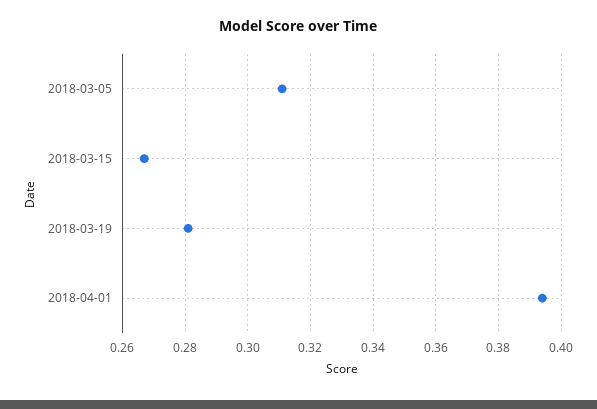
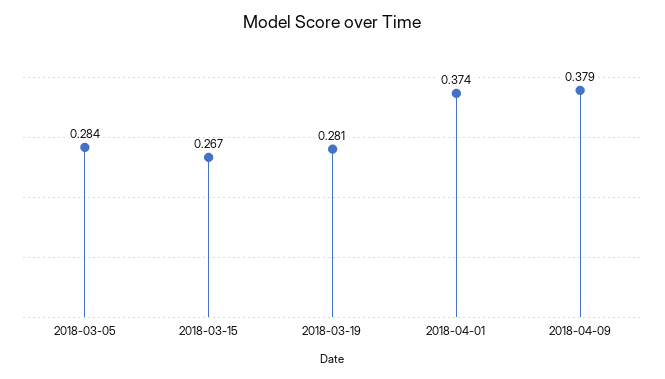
2018-03-05: 0.31 -> 0.284
2018-04-01: 0.395 -> 0.374
2018-04-09: none -> 0.379

